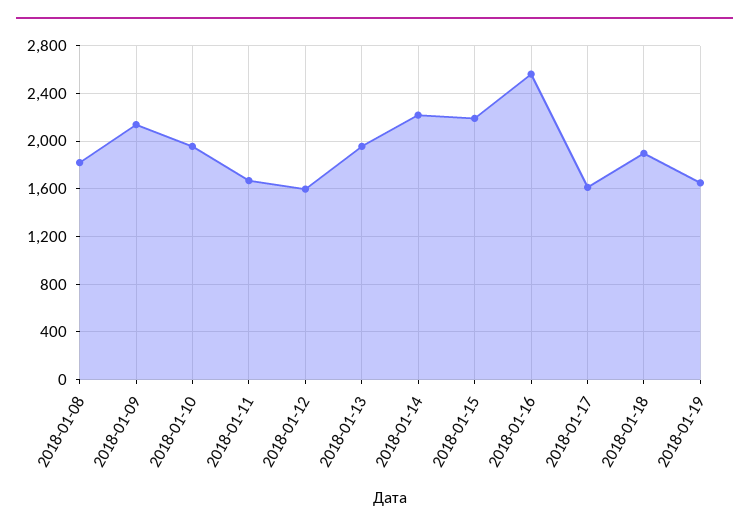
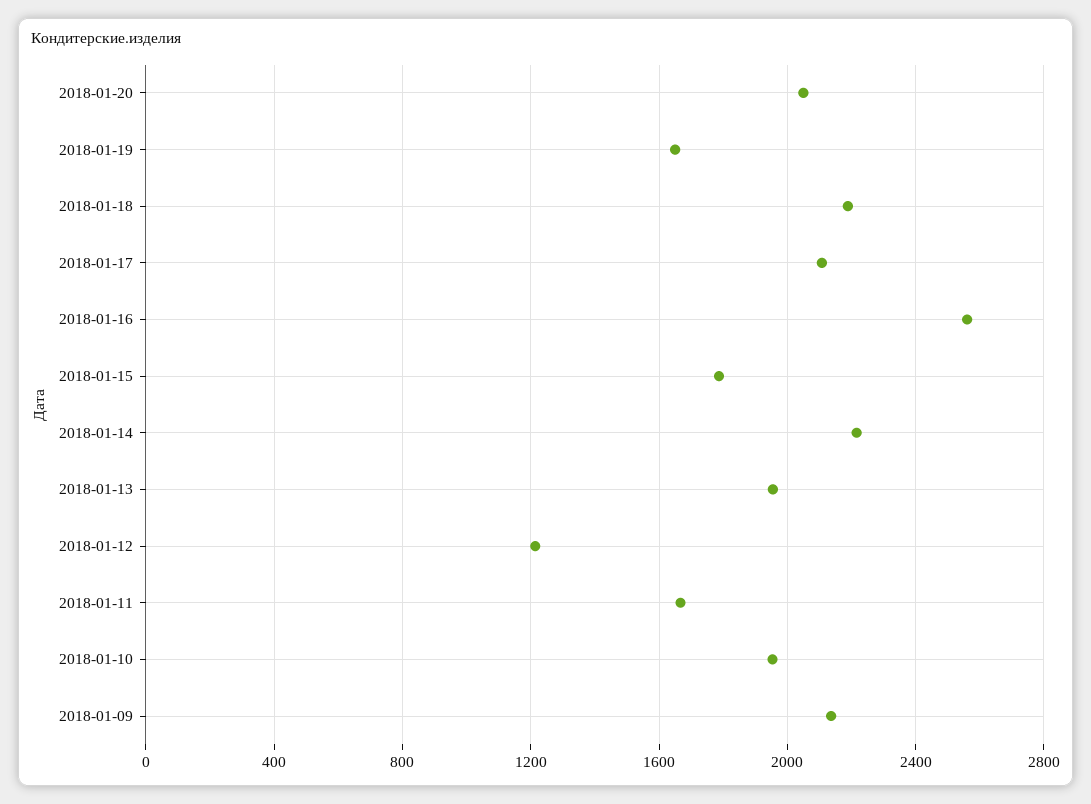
2018-01-08: 1800 -> none
2018-01-12: 1600 -> 1200
2018-01-15: 2200 -> 1800
2018-01-17: 1600 -> 2100
2018-01-18: 1900 -> 2200
2018-01-20: none -> 2050

